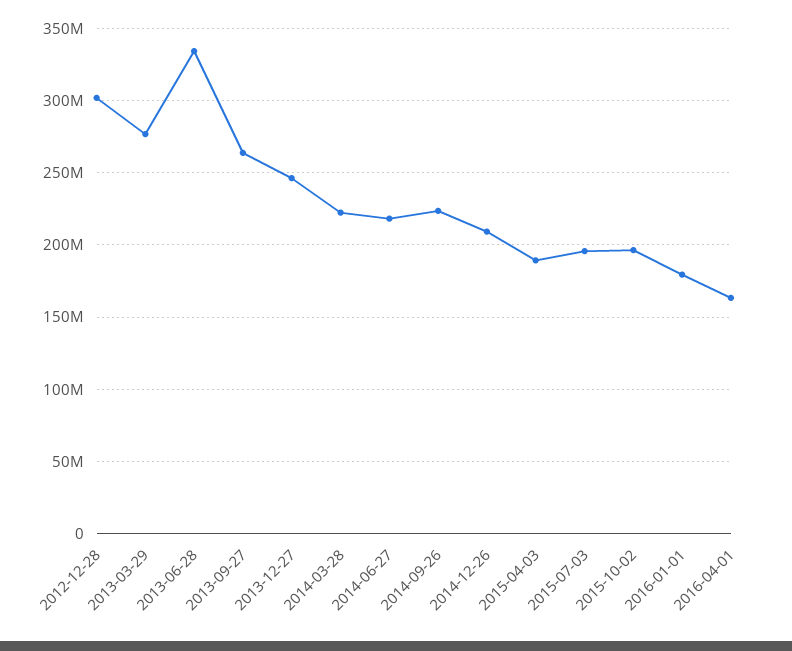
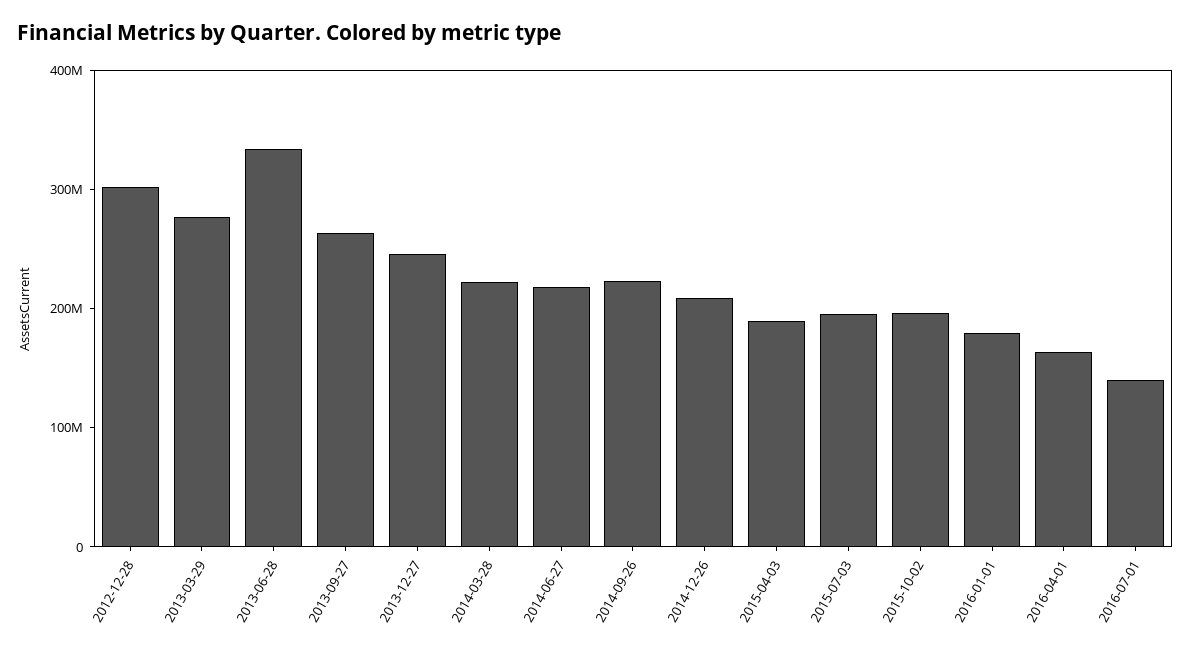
2016-07-01: none -> 140000000

